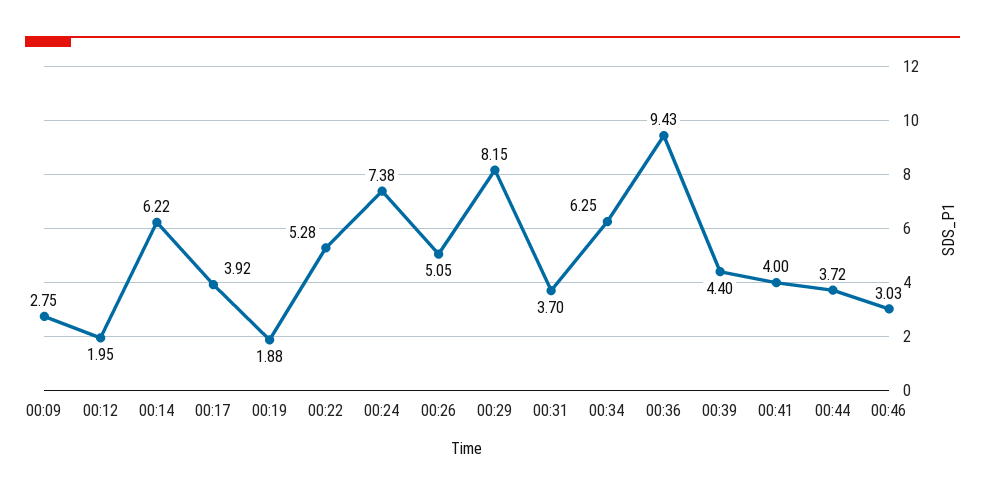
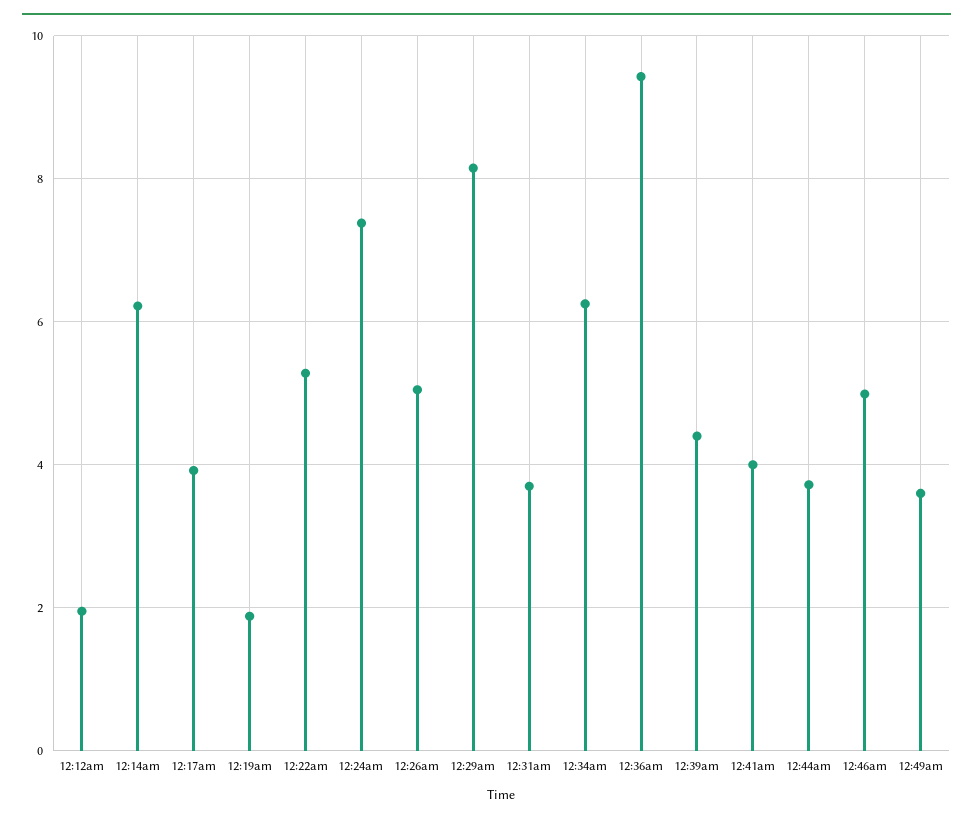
00:09: 2.75 -> none
00:46: 3.03 -> 5
12:49am: none -> 3.6

